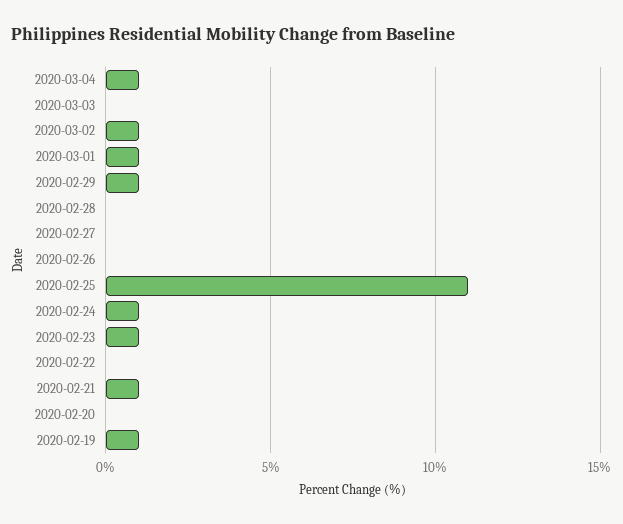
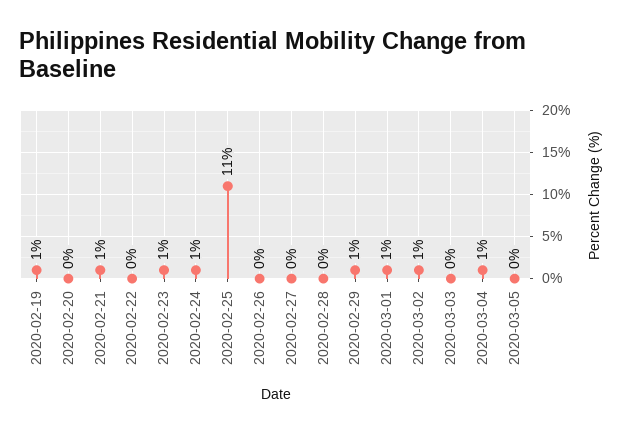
2020-03-05: none -> 0

